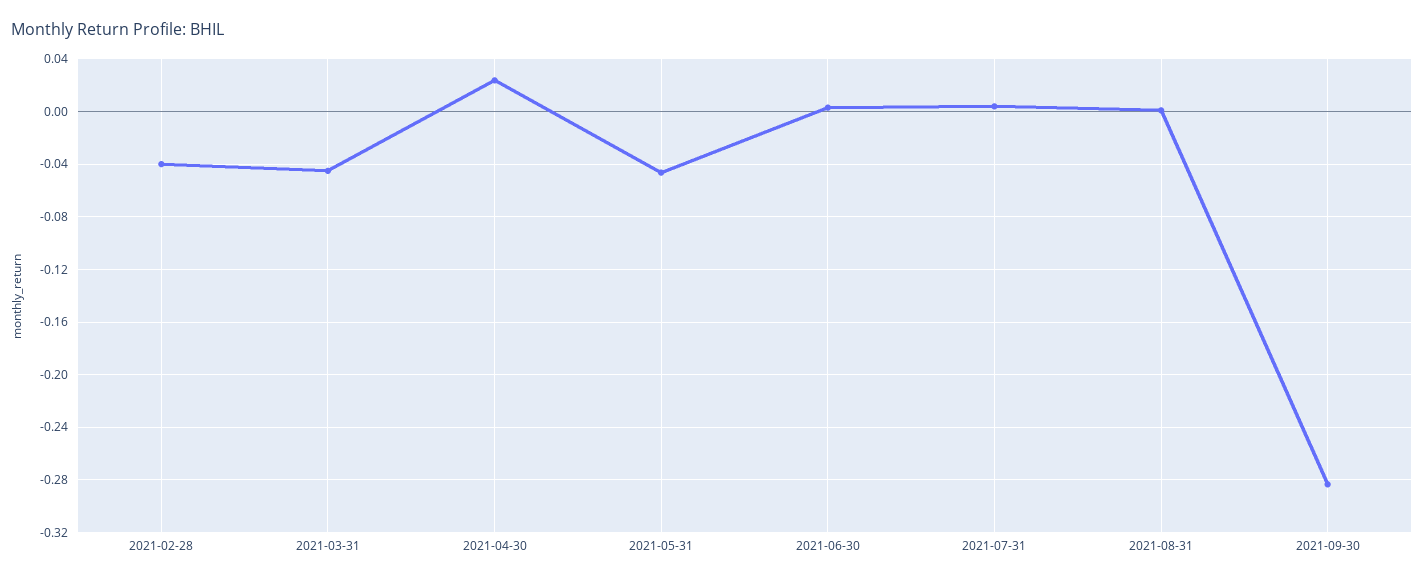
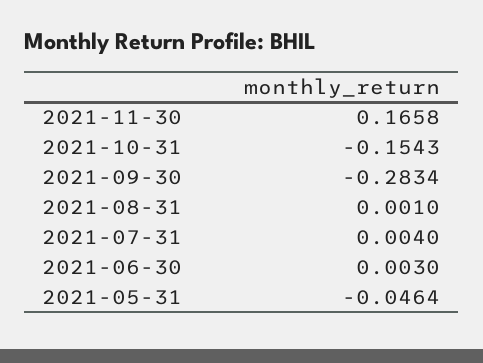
2021-02-28: -0.04 -> none
2021-03-31: -0.045 -> none
2021-04-30: 0.025 -> none
2021-11-30: none -> 0.1658
2021-10-31: none -> -0.1543

